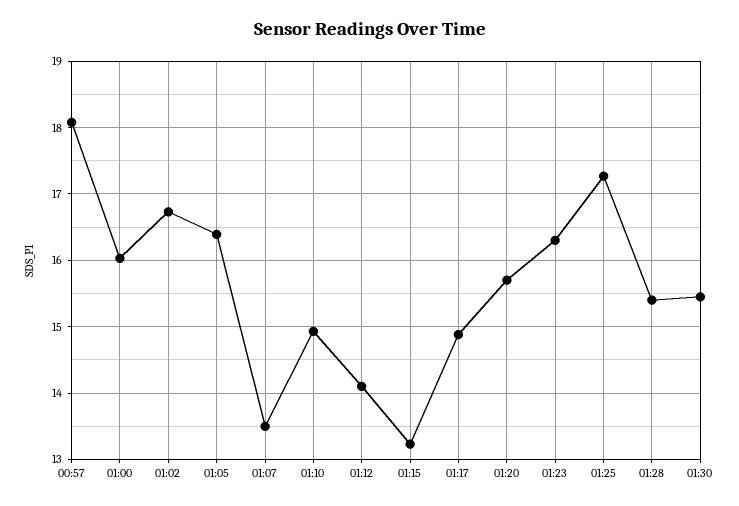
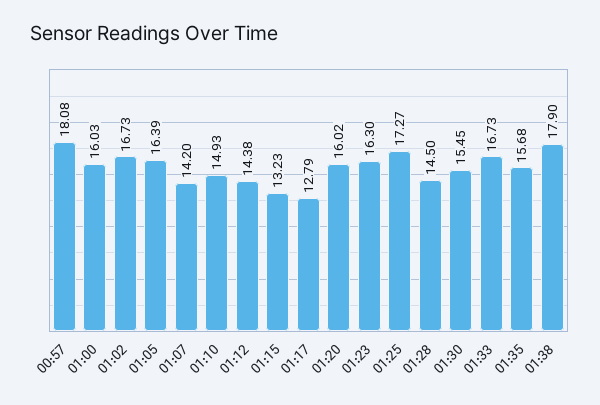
01:07: 13.5 -> 14.2
01:12: 14.1 -> 14.38
01:17: 14.9 -> 12.79
01:20: 15.7 -> 16.02
01:28: 15.4 -> 14.5
01:33: none -> 16.73
01:35: none -> 15.68
01:38: none -> 17.9

